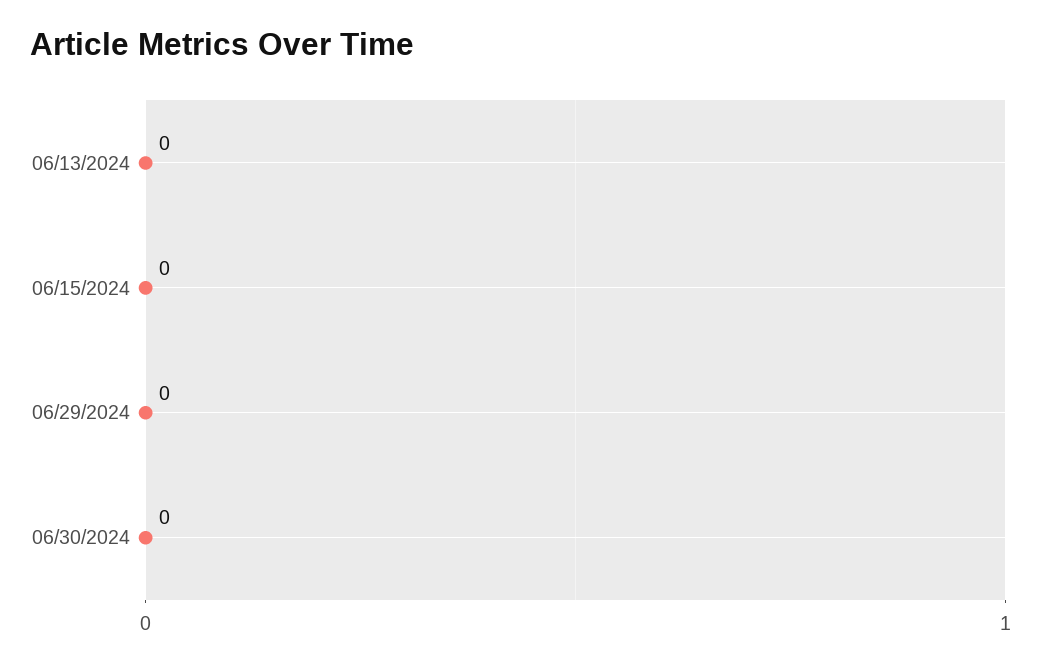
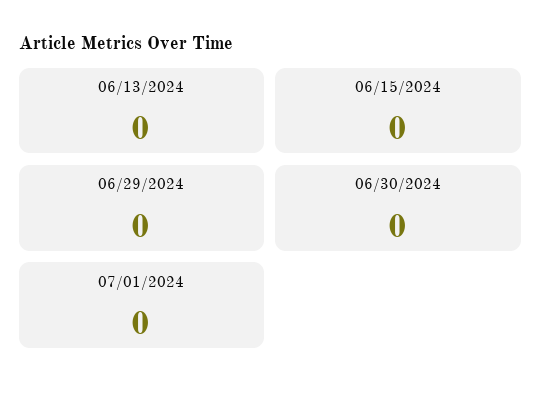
07/01/2024: none -> 0

